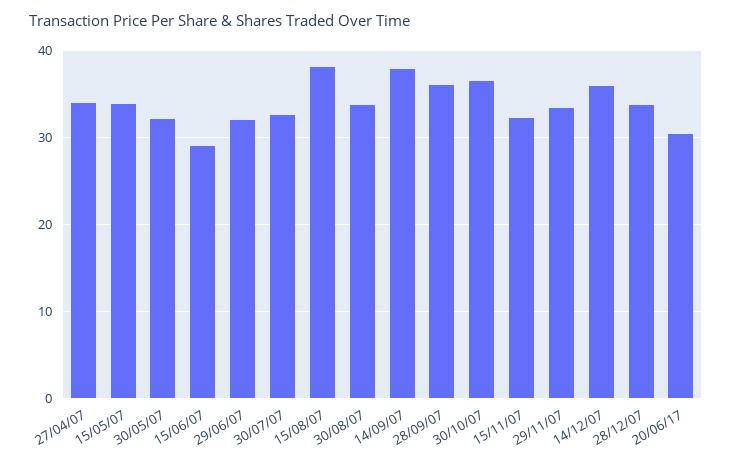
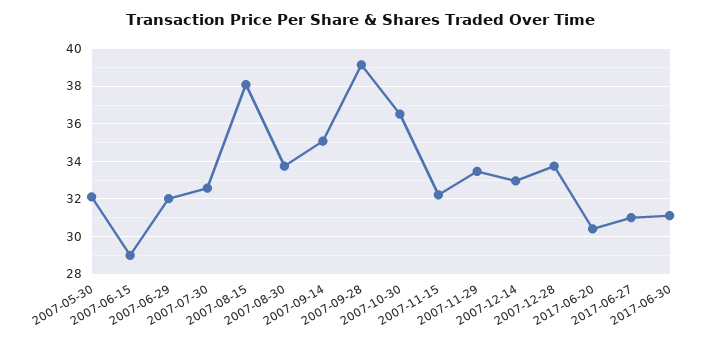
27/04/07: 34 -> none
15/05/07: 34 -> none
14/09/07: 38 -> 35
28/09/07: 36 -> 39
14/12/07: 36 -> 33
2017-06-27: none -> 31
2017-06-30: none -> 31

